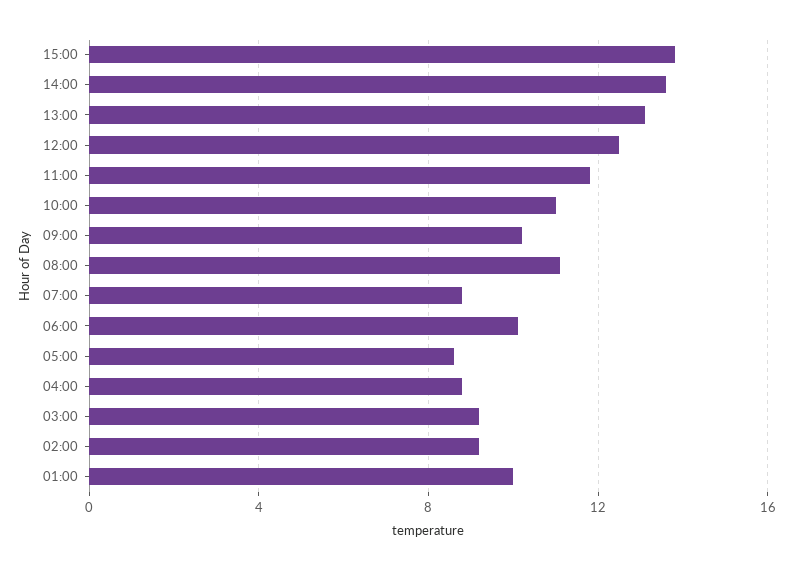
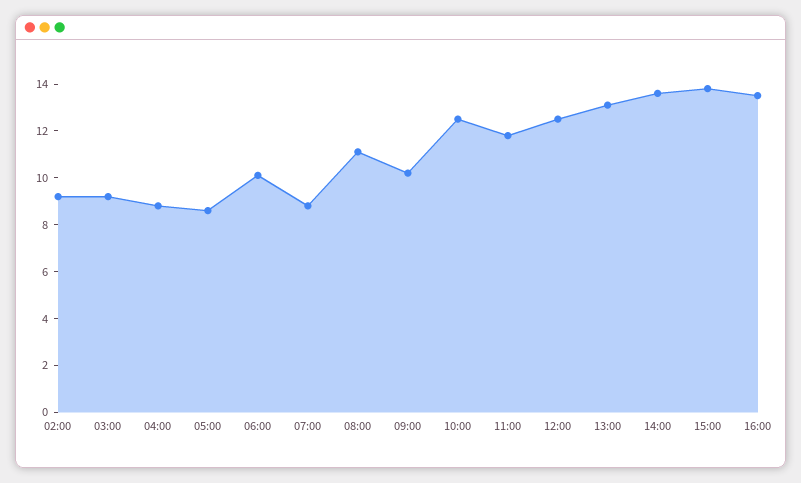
10:00: 11 -> 12.5
01:00: 10 -> none
16:00: none -> 13.5

